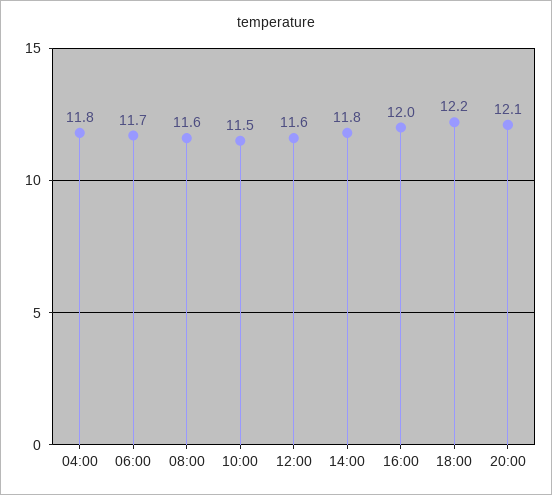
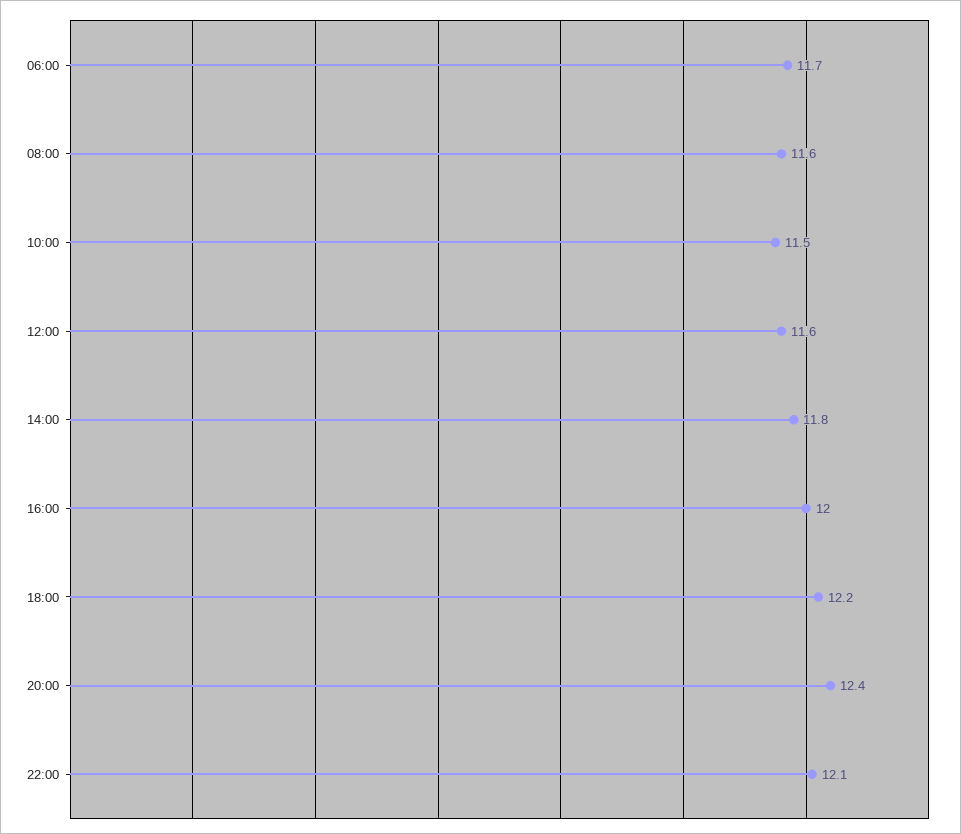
04:00: 11.8 -> none
20:00: 12.1 -> 12.4
22:00: none -> 12.1

